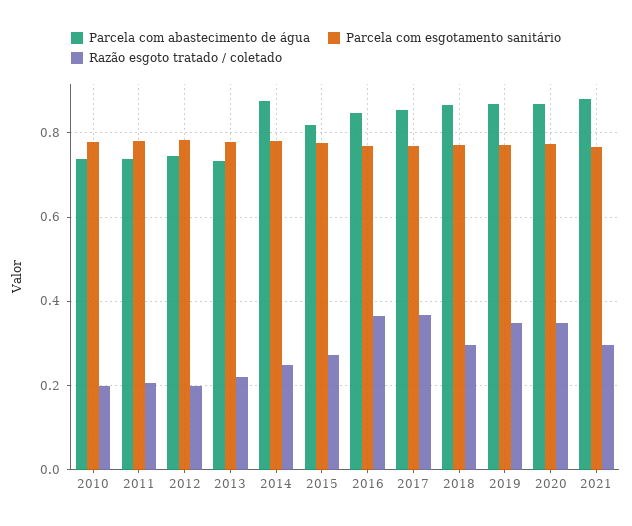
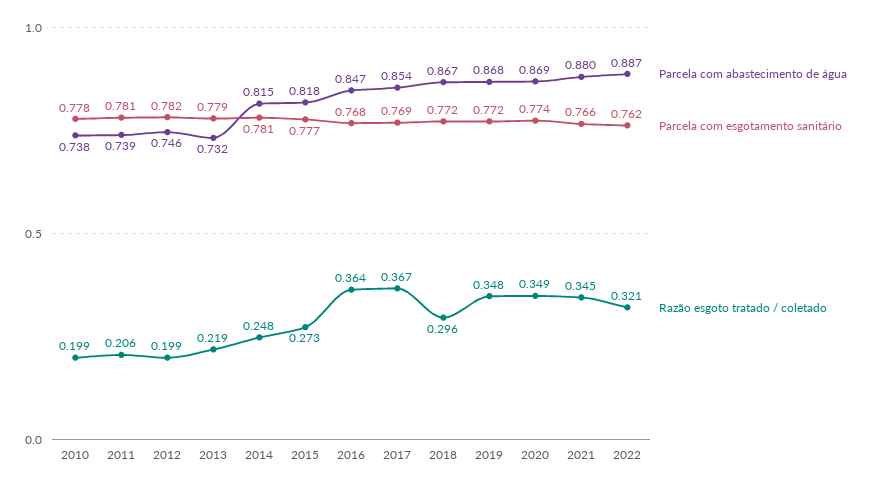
Parcela com abastecimento de água, 2014: 0.88 -> 0.815
Razão esgoto tratado / coletado, 2021: 0.3 -> 0.345
Parcela com abastecimento de água, 2022: none -> 0.887
Parcela com esgotamento sanitário, 2022: none -> 0.762
Razão esgoto tratado / coletado, 2022: none -> 0.321

